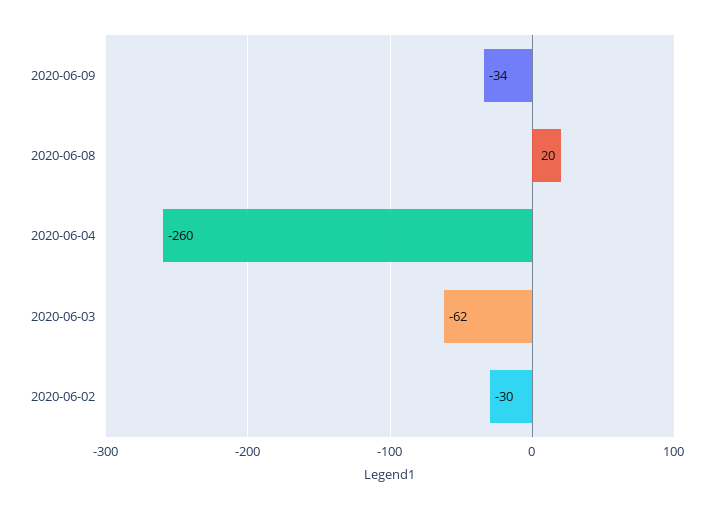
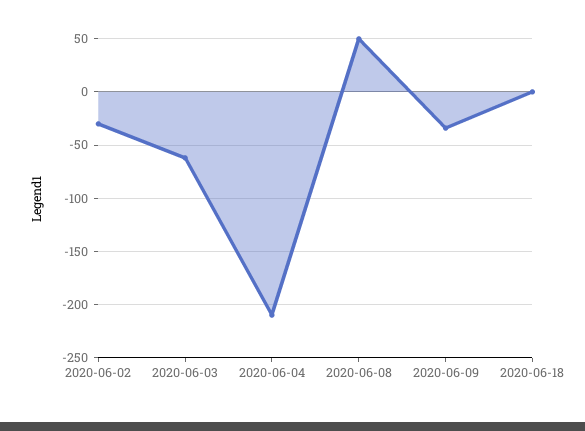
2020-06-08: 20 -> 50
2020-06-04: -260 -> -210
2020-06-18: none -> 0

